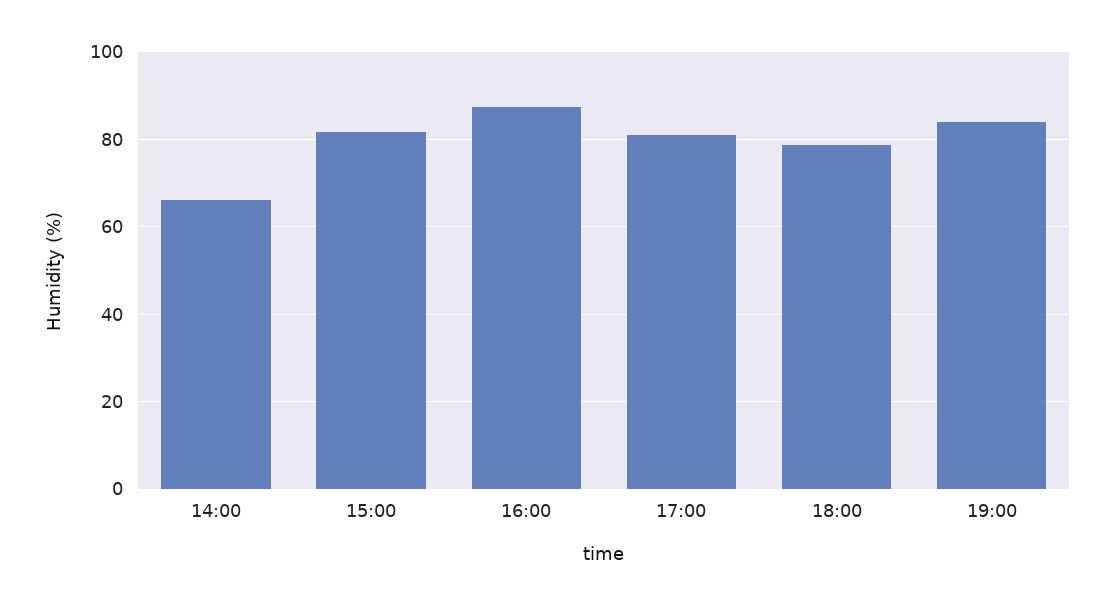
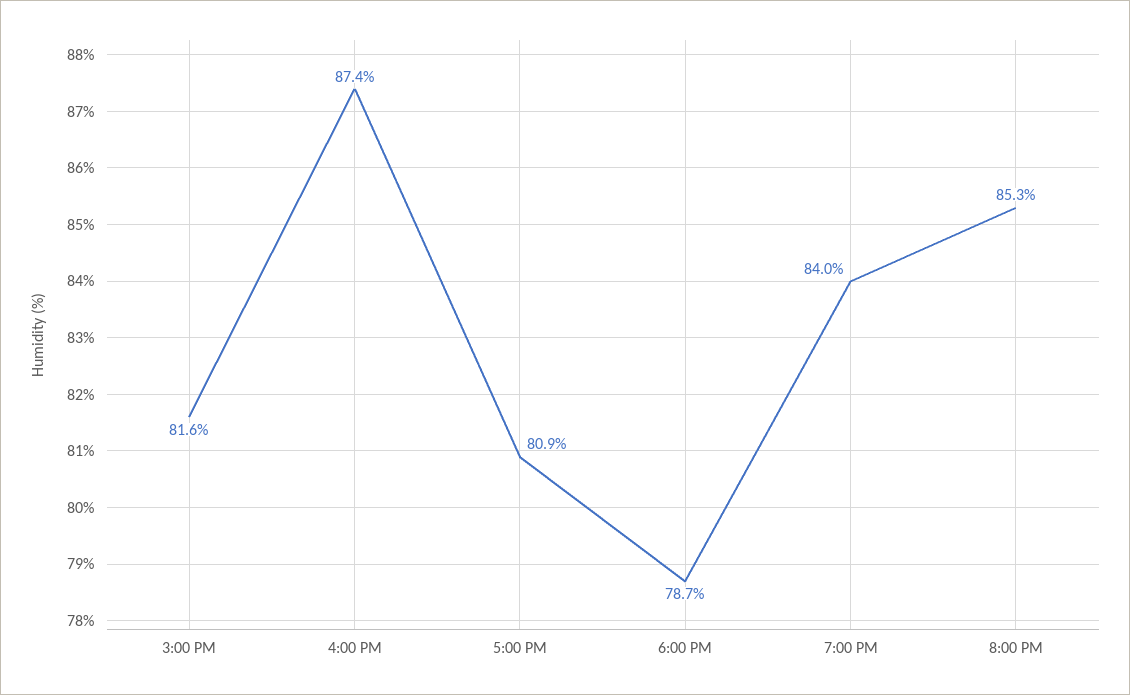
14:00: 66 -> none
8:00 PM: none -> 85.3

